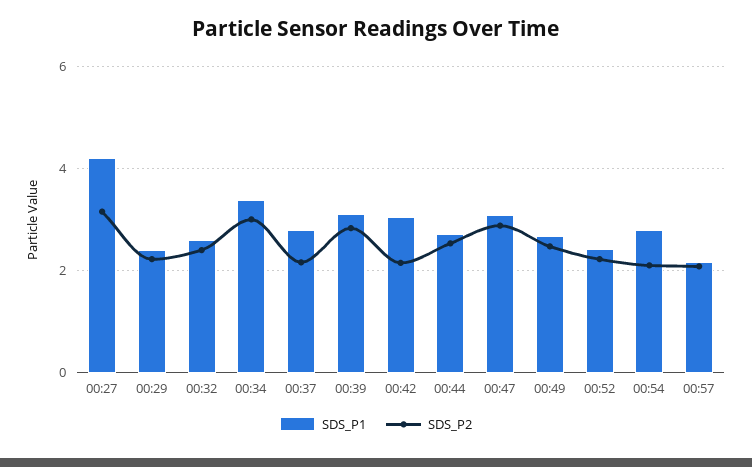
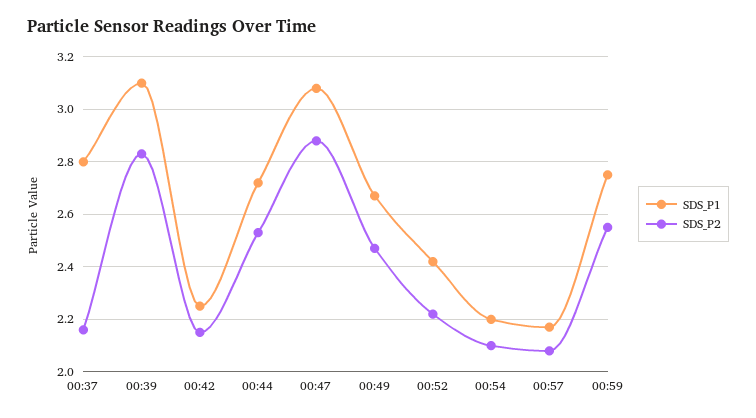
SDS_P1, 00:27: 4.2 -> none
SDS_P2, 00:27: 3.2 -> none
SDS_P1, 00:29: 2.4 -> none
SDS_P2, 00:29: 2.2 -> none
SDS_P1, 00:32: 2.6 -> none
SDS_P2, 00:32: 2.4 -> none
SDS_P1, 00:34: 3.4 -> none
SDS_P2, 00:34: 3 -> none
SDS_P1, 00:42: 3 -> 2.25
SDS_P1, 00:54: 2.8 -> 2.2
SDS_P1, 00:59: none -> 2.75
SDS_P2, 00:59: none -> 2.55

